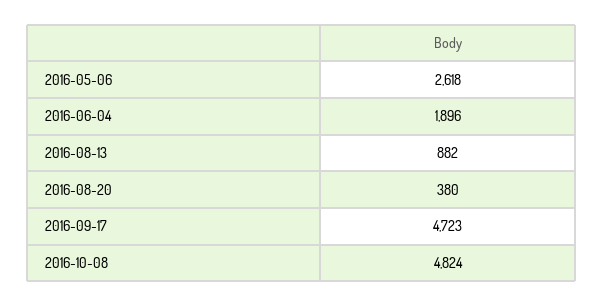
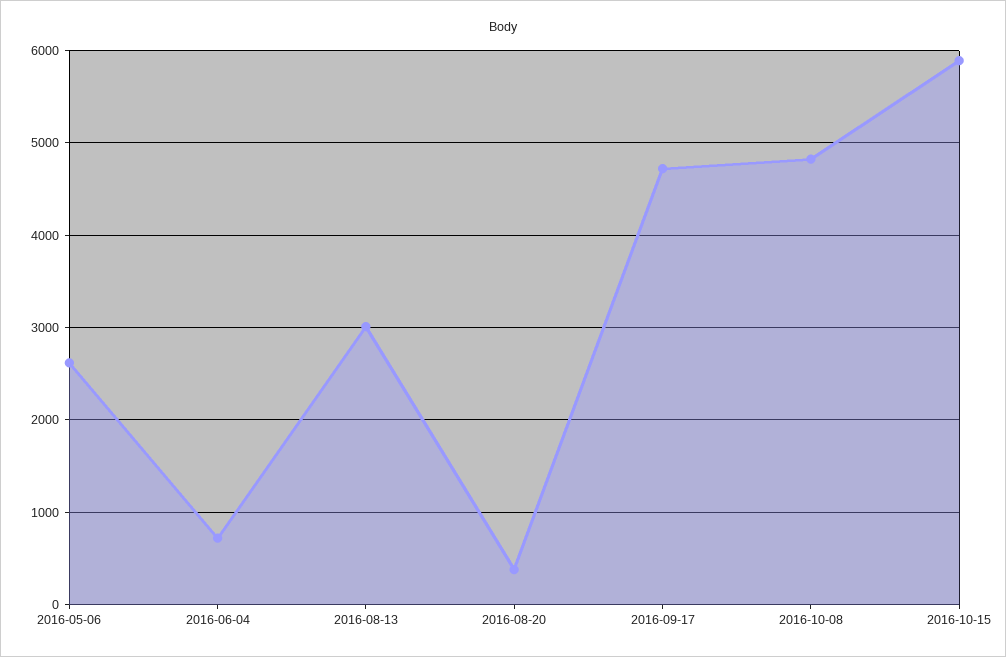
2016-06-04: 1896 -> 700
2016-08-13: 882 -> 3000
2016-10-15: none -> 5900

